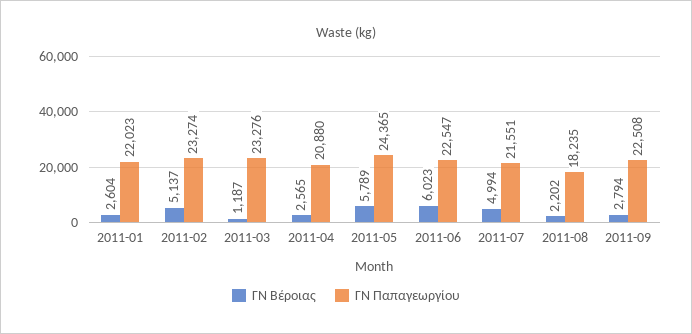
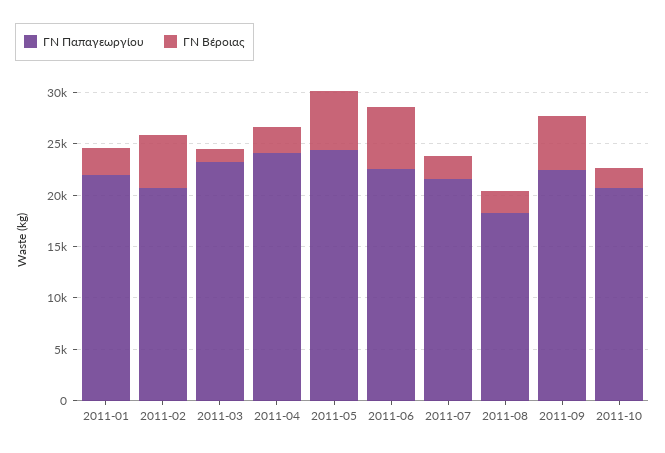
ΓΝ Παπαγεωργίου, 2011-02: 23274 -> 21000
ΓΝ Παπαγεωργίου, 2011-04: 20880 -> 24000
ΓΝ Βέροιας, 2011-07: 4994 -> 2000
ΓΝ Βέροιας, 2011-09: 2794 -> 5000
ΓΝ Παπαγεωργίου, 2011-10: none -> 21000
ΓΝ Βέροιας, 2011-10: none -> 2000

